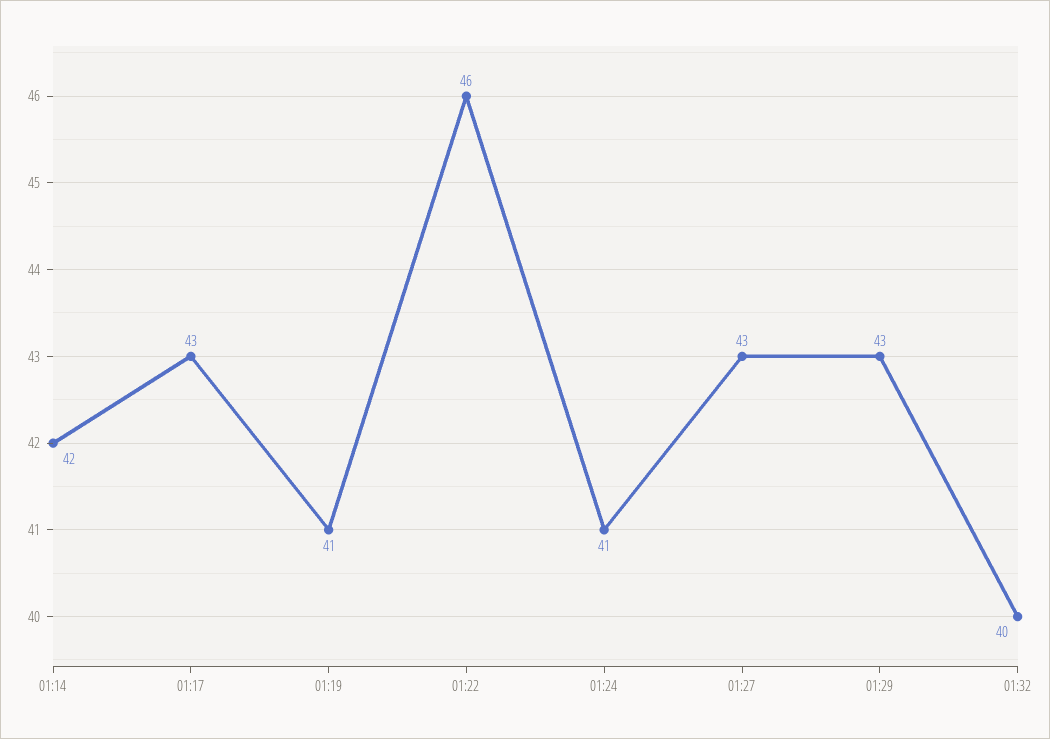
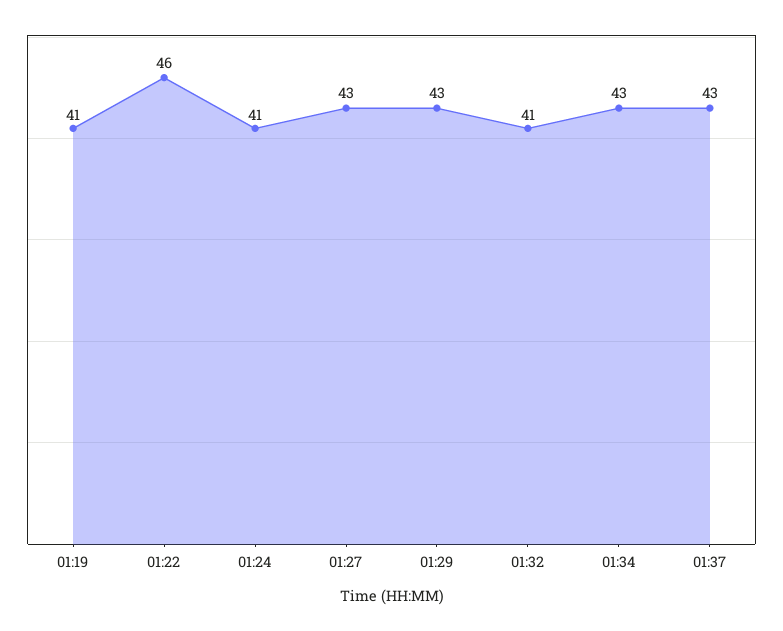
01:14: 42 -> none
01:17: 43 -> none
01:32: 40 -> 41
01:34: none -> 43
01:37: none -> 43

